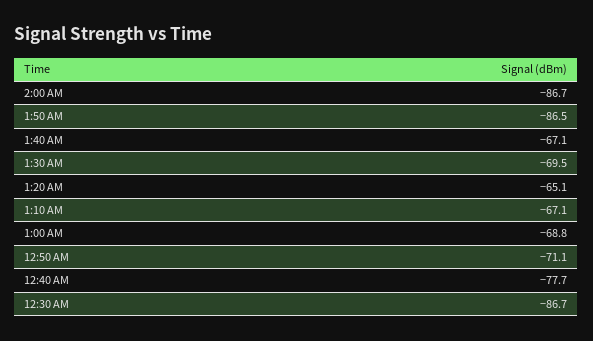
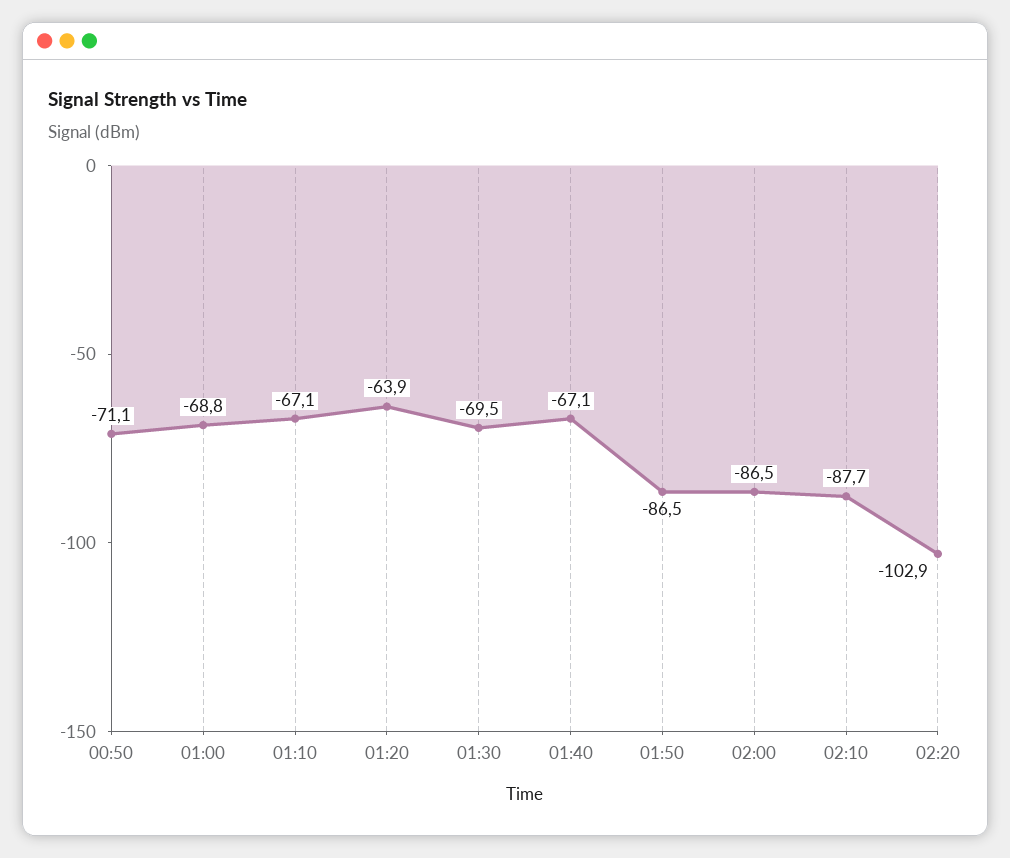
2:00 AM: -86.7 -> -86.5
1:20 AM: -65.1 -> -63.9
12:40 AM: -77.7 -> none
12:30 AM: -86.7 -> none
02:10: none -> -87.7
02:20: none -> -102.9

